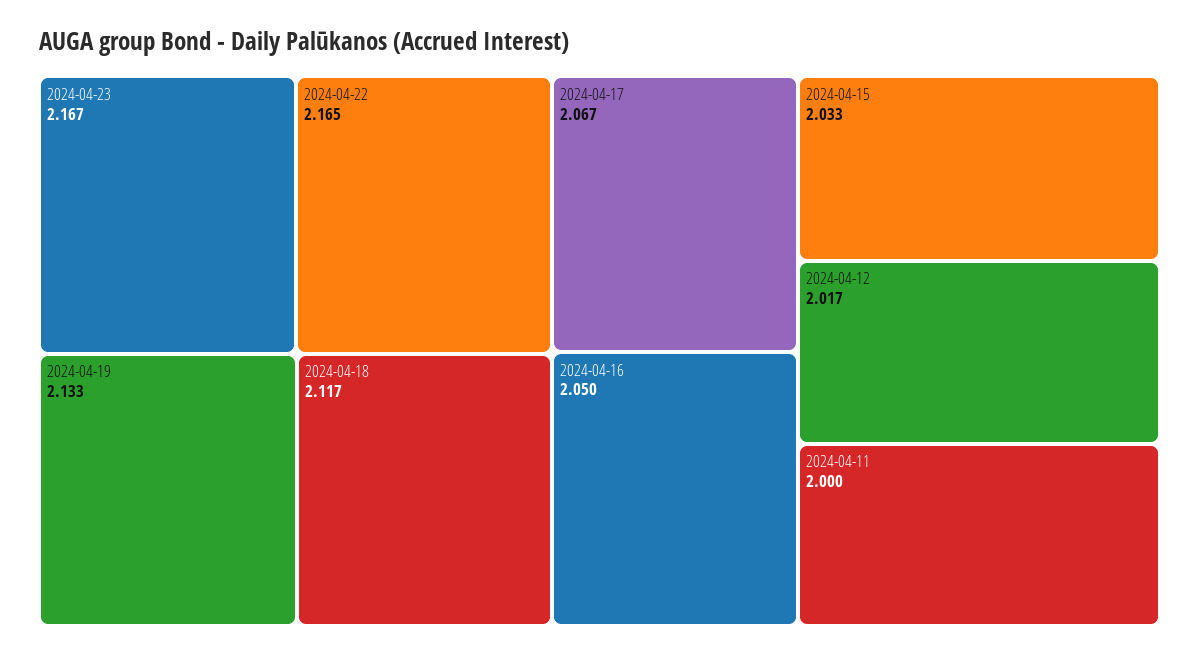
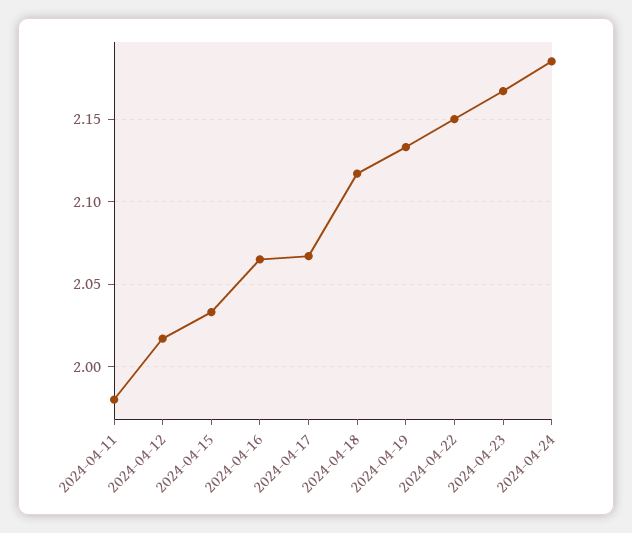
2024-04-22: 2.165 -> 2.15
2024-04-16: 2.05 -> 2.065
2024-04-11: 2 -> 1.98
2024-04-24: none -> 2.185

